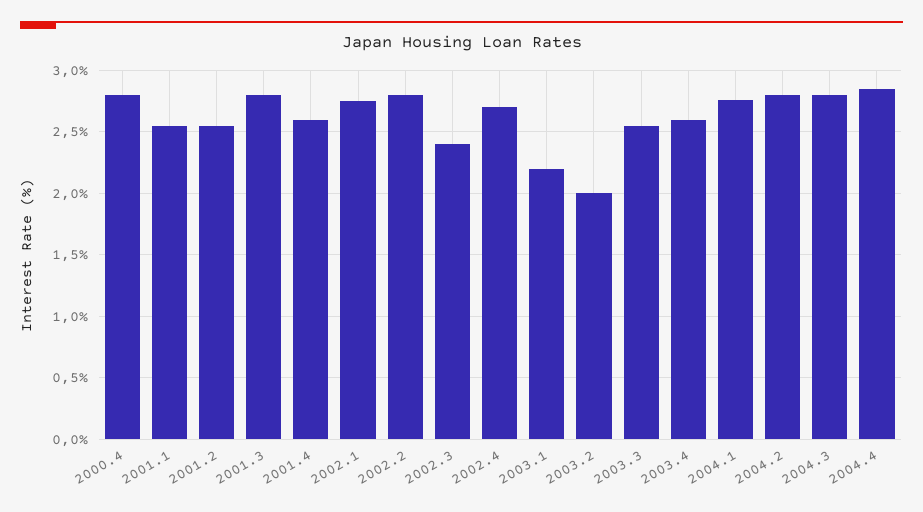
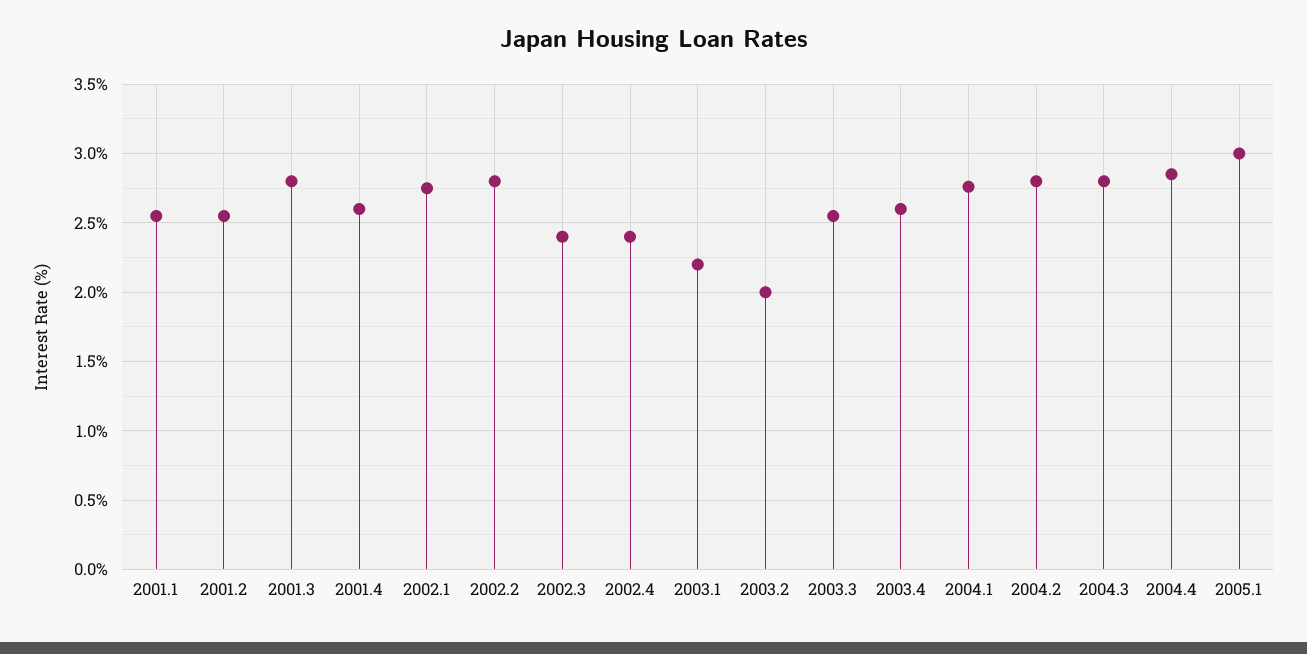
2000.4: 2.8 -> none
2002.4: 2.7 -> 2.4
2005.1: none -> 3

